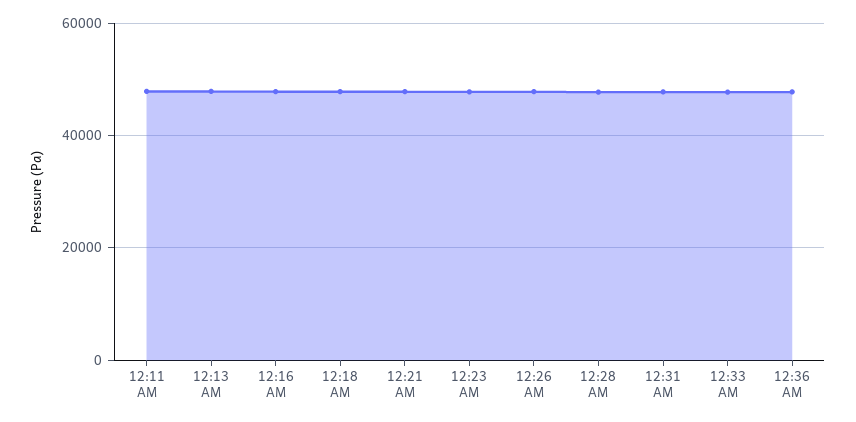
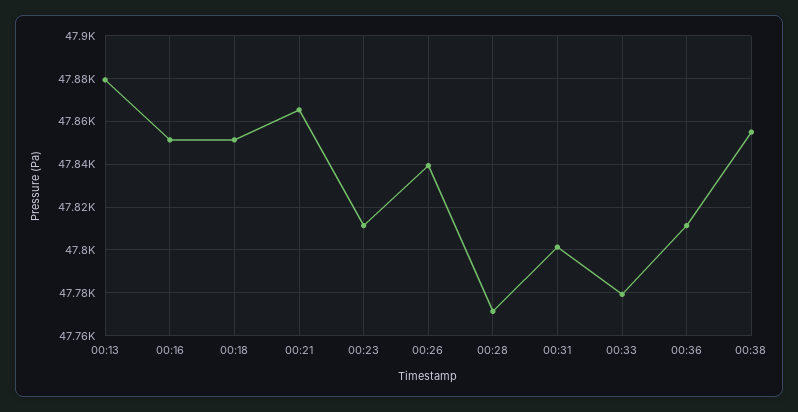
12:11 AM: 48000 -> none
00:38: none -> 47855

